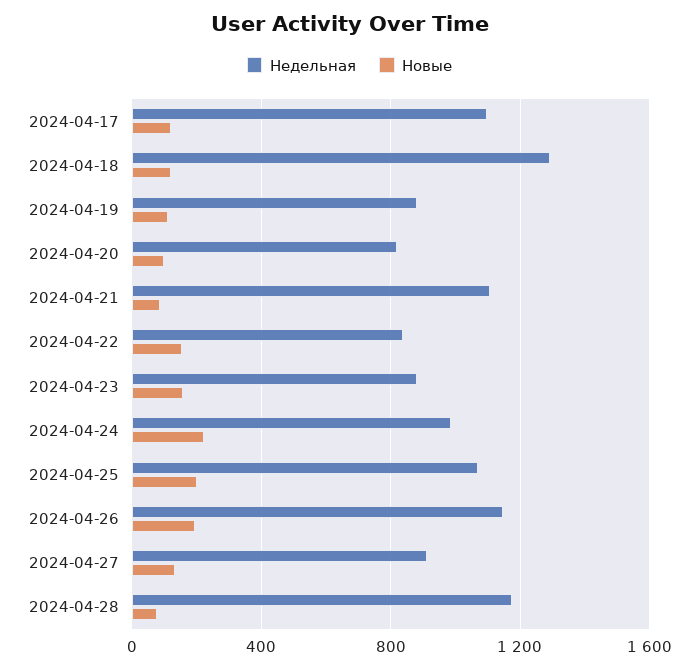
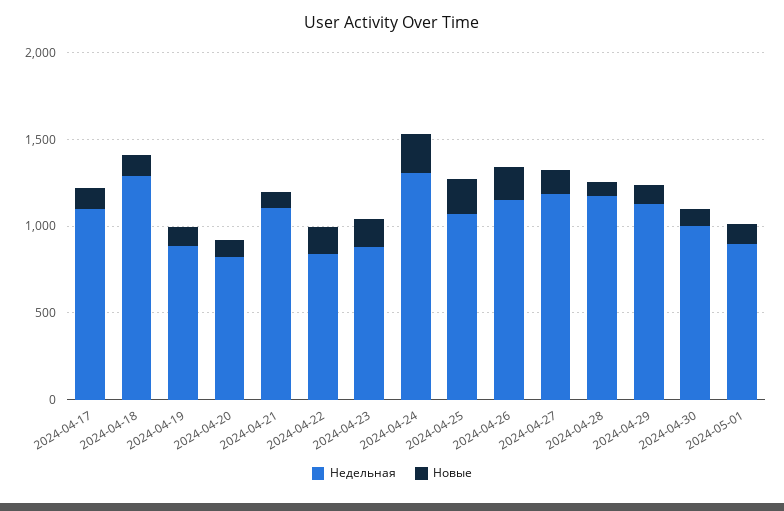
Недельная, 2024-04-24: 1000 -> 1300
Недельная, 2024-04-27: 900 -> 1200
Недельная, 2024-04-29: none -> 1100
Новые, 2024-04-29: none -> 100
Недельная, 2024-04-30: none -> 1000
Новые, 2024-04-30: none -> 100
Недельная, 2024-05-01: none -> 900
Новые, 2024-05-01: none -> 100

